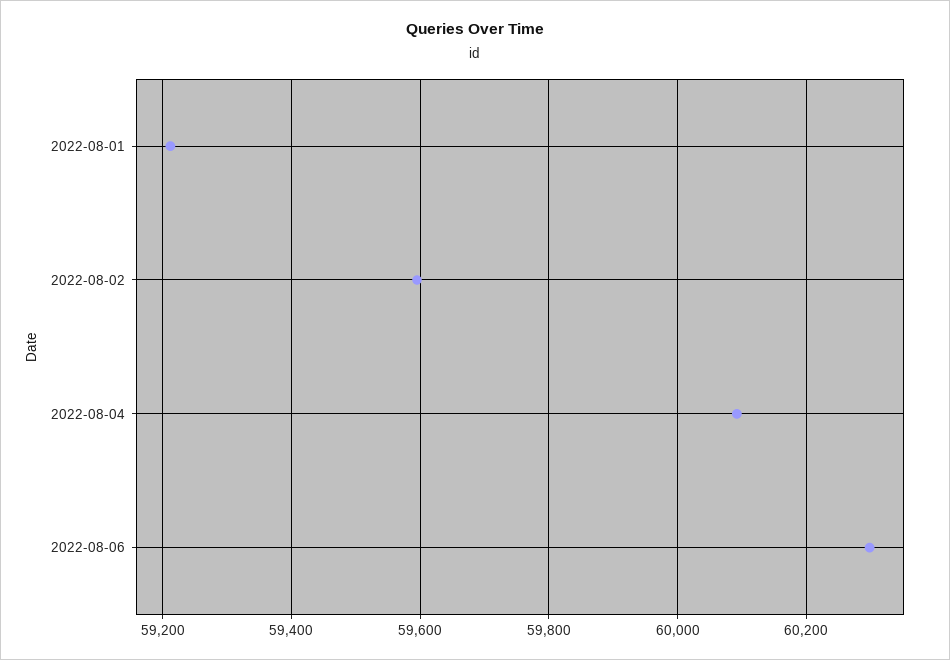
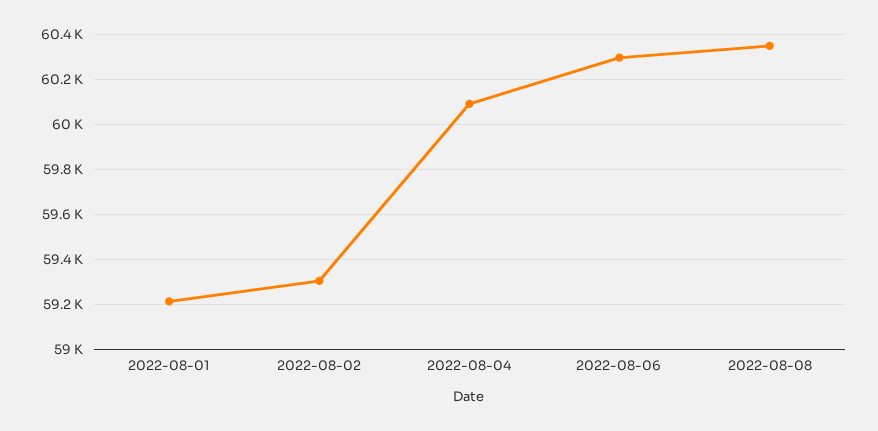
2022-08-02: 59600 -> 59300
2022-08-08: none -> 60350

